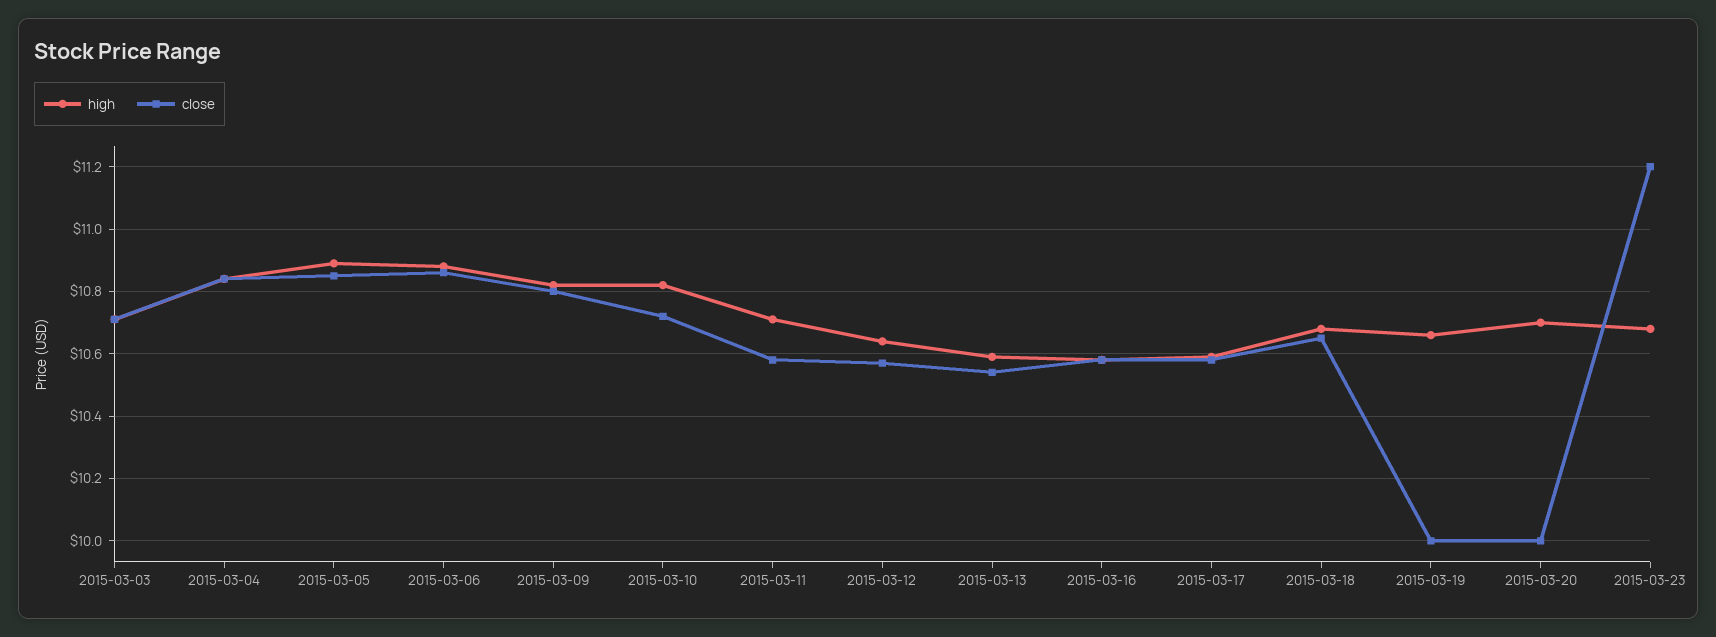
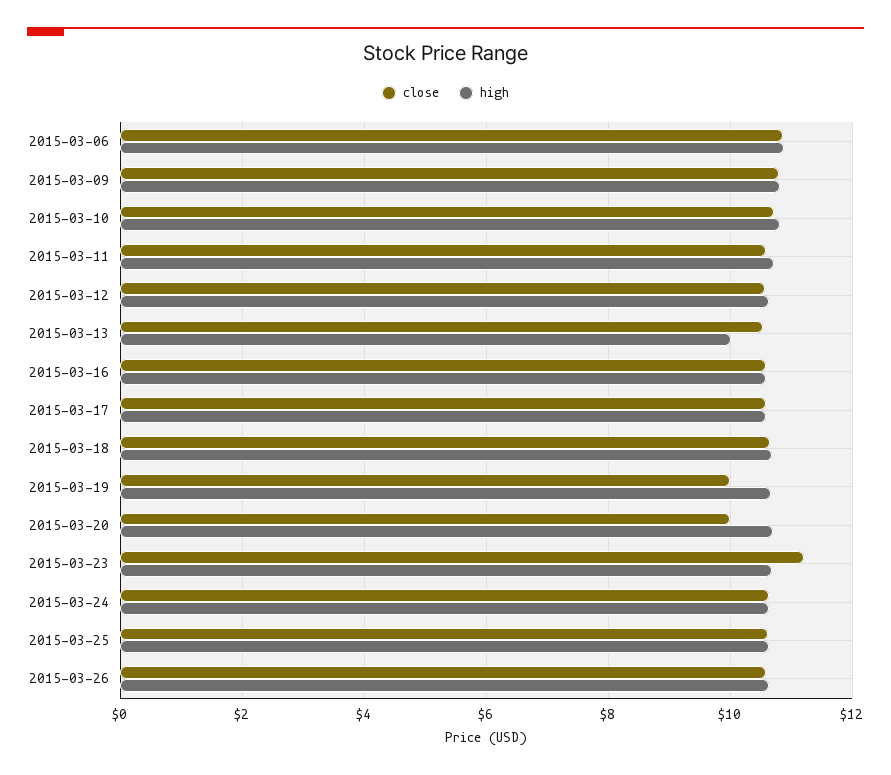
high, 2015-03-03: 10.7 -> none
close, 2015-03-03: 10.7 -> none
high, 2015-03-04: 10.85 -> none
close, 2015-03-04: 10.85 -> none
high, 2015-03-05: 10.9 -> none
close, 2015-03-05: 10.85 -> none
high, 2015-03-13: 10.6 -> 10
close, 2015-03-24: none -> 10.6
high, 2015-03-24: none -> 10.6
close, 2015-03-25: none -> 10.6
high, 2015-03-25: none -> 10.6
close, 2015-03-26: none -> 10.6
high, 2015-03-26: none -> 10.6

